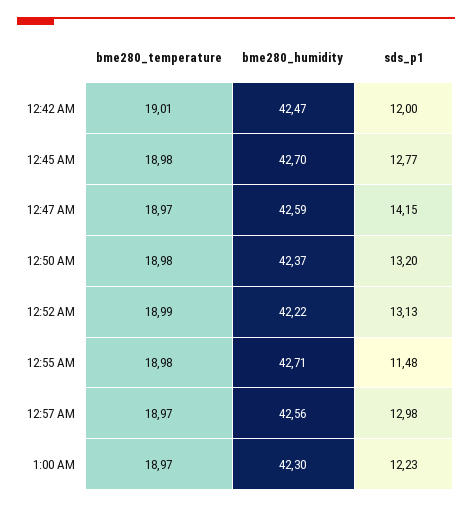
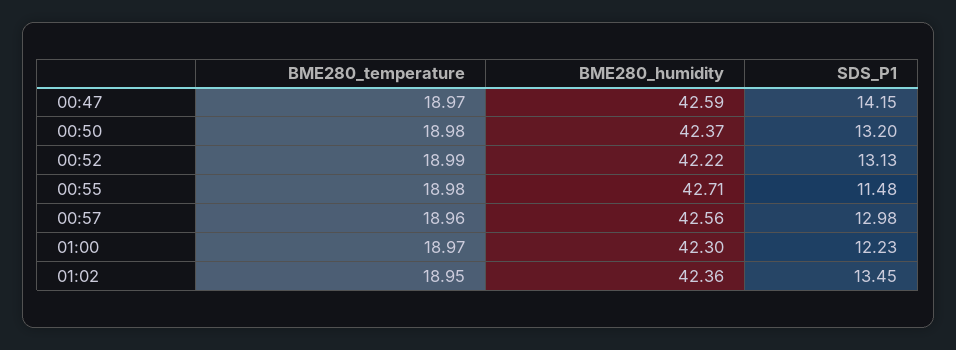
bme280_temperature, 12:42 AM: 19.01 -> none
bme280_humidity, 12:42 AM: 42.47 -> none
sds_p1, 12:42 AM: 12 -> none
bme280_temperature, 12:45 AM: 18.98 -> none
bme280_humidity, 12:45 AM: 42.7 -> none
sds_p1, 12:45 AM: 12.77 -> none
bme280_temperature, 12:57 AM: 18.97 -> 18.96
bme280_temperature, 01:02: none -> 18.95
bme280_humidity, 01:02: none -> 42.36
sds_p1, 01:02: none -> 13.45

